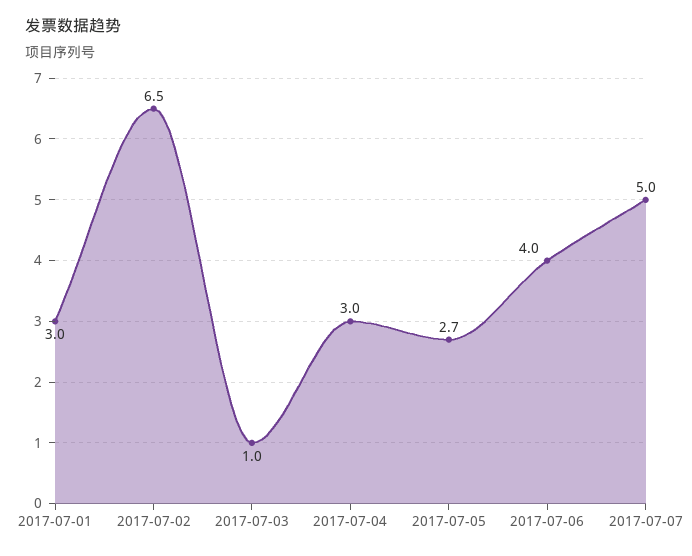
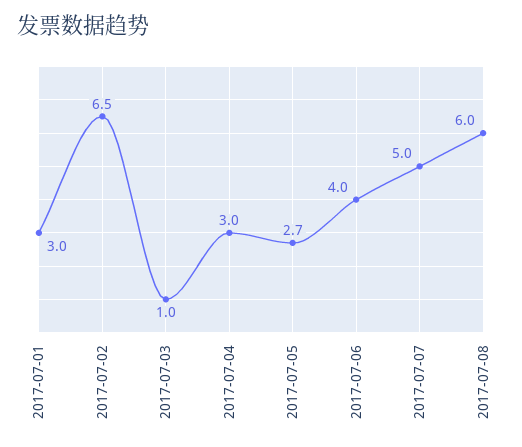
2017-07-08: none -> 6

